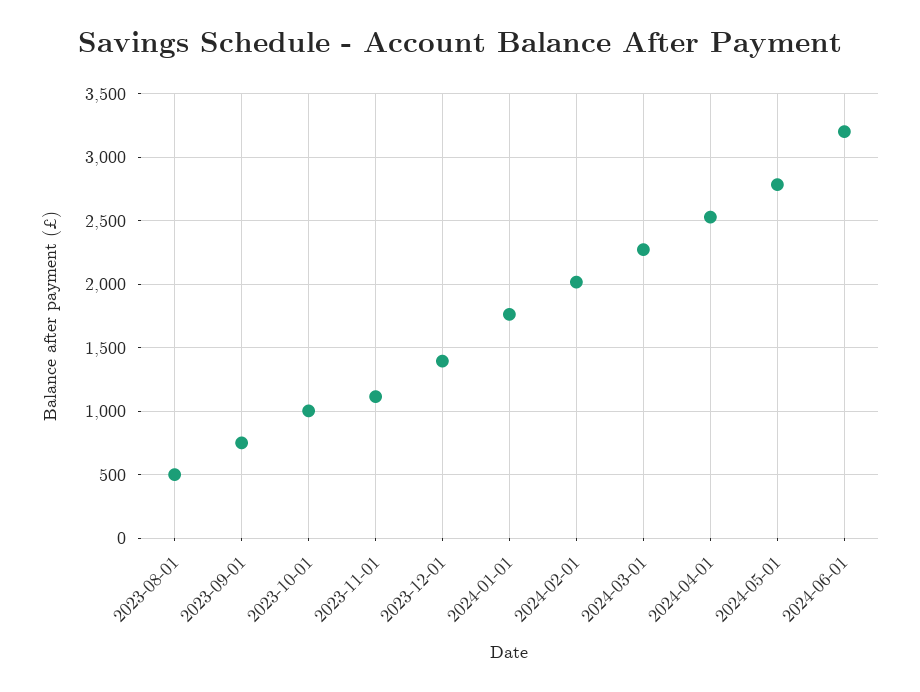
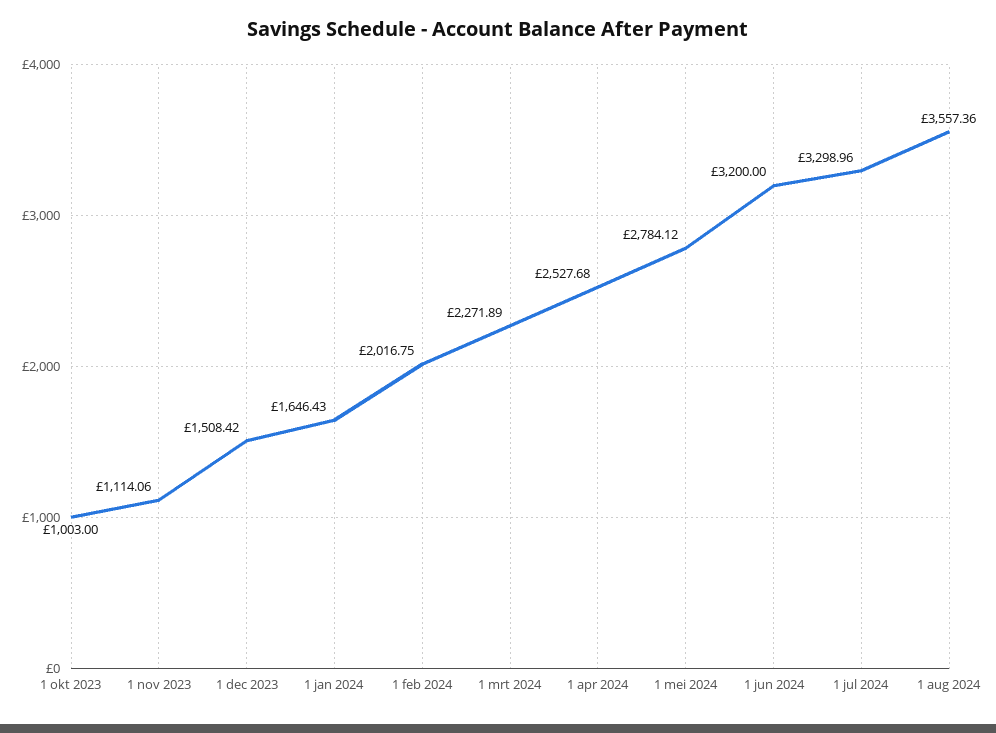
2023-08-01: 500 -> none
2023-09-01: 750 -> none
2023-12-01: 1400 -> 1508.42
2024-01-01: 1750 -> 1646.43
1 jul 2024: none -> 3298.96
1 aug 2024: none -> 3557.36

